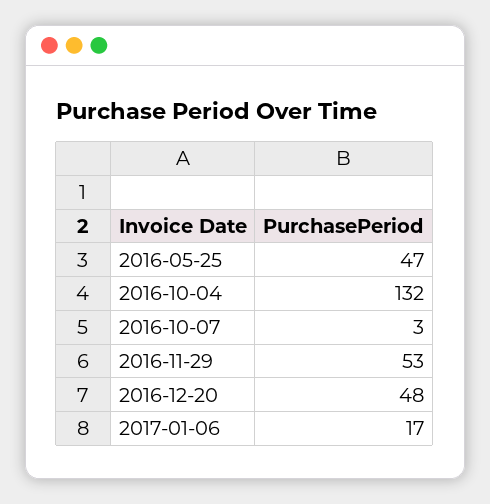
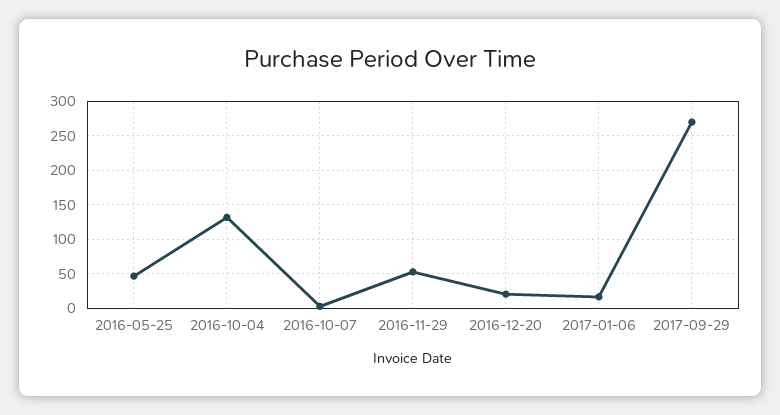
2016-12-20: 48 -> 20
2017-09-29: none -> 270

